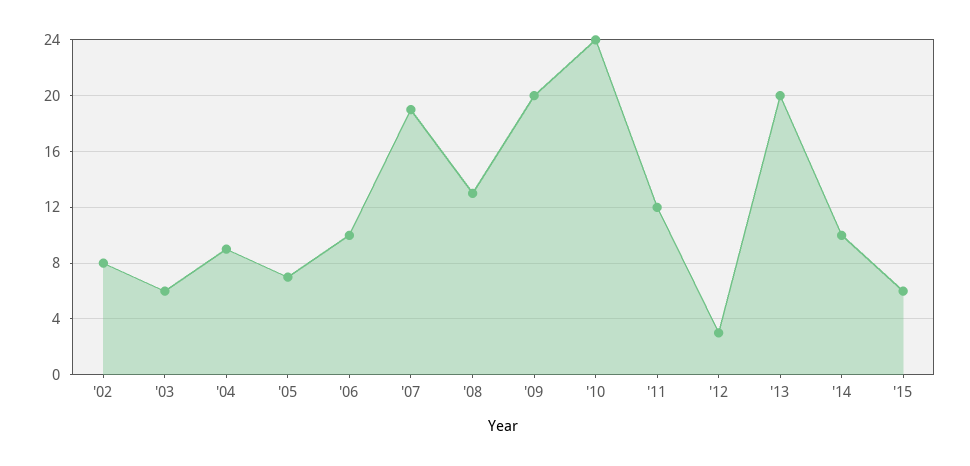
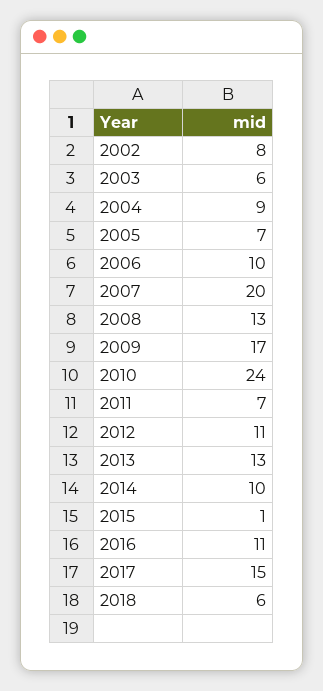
'07: 19 -> 20
'09: 20 -> 17
'11: 12 -> 7
'12: 3 -> 11
'13: 20 -> 13
'15: 6 -> 1
2016: none -> 11
2017: none -> 15
2018: none -> 6

